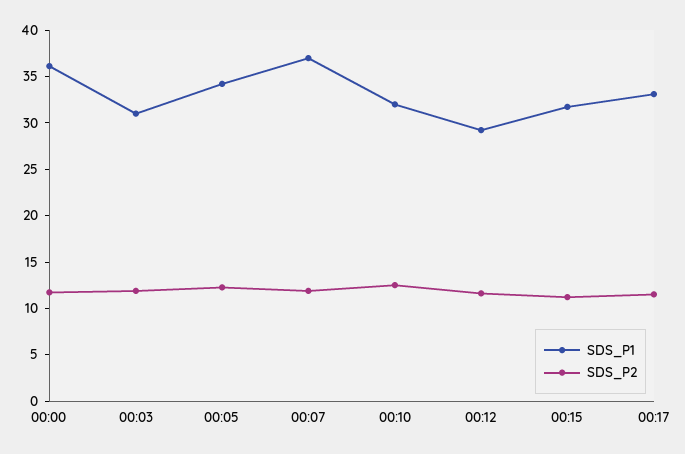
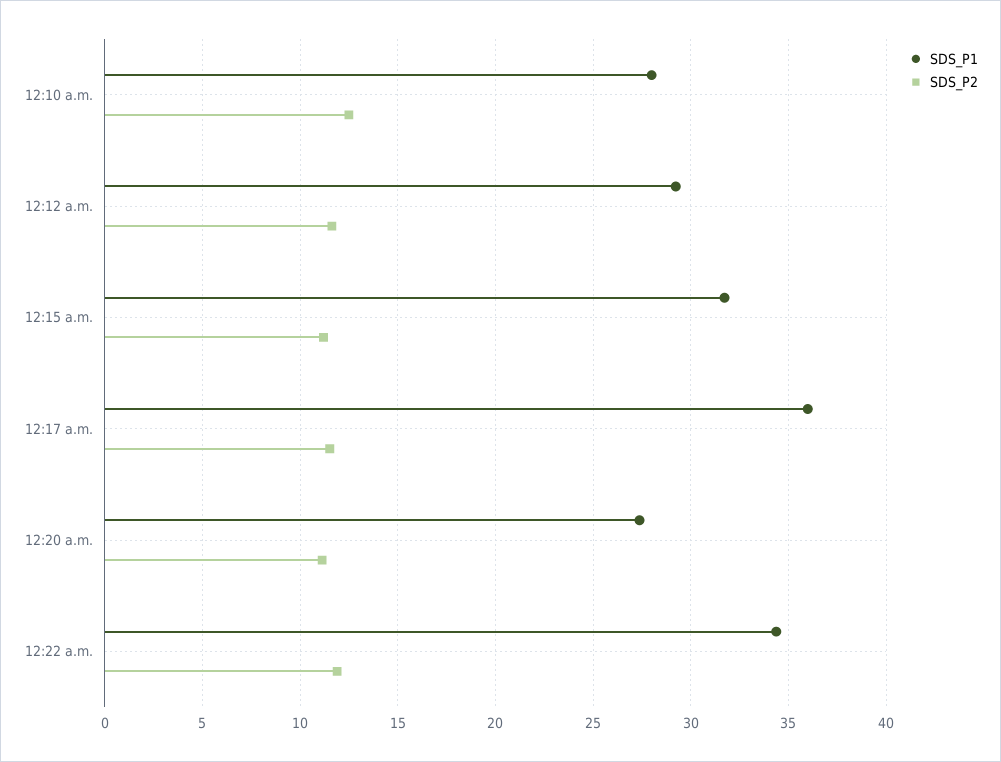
SDS_P1, 00:00: 36 -> none
SDS_P2, 00:00: 12 -> none
SDS_P1, 00:03: 31 -> none
SDS_P2, 00:03: 12 -> none
SDS_P1, 00:05: 34 -> none
SDS_P2, 00:05: 12 -> none
SDS_P1, 00:07: 37 -> none
SDS_P2, 00:07: 12 -> none
SDS_P1, 00:10: 32 -> 28
SDS_P1, 00:17: 33 -> 36
SDS_P1, 12:20 a.m.: none -> 27.5
SDS_P2, 12:20 a.m.: none -> 11
SDS_P1, 12:22 a.m.: none -> 34.5
SDS_P2, 12:22 a.m.: none -> 12

